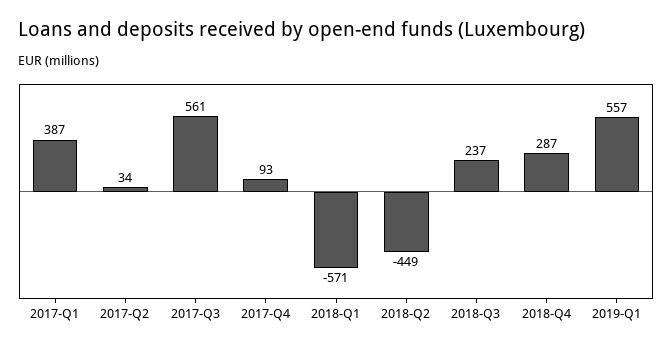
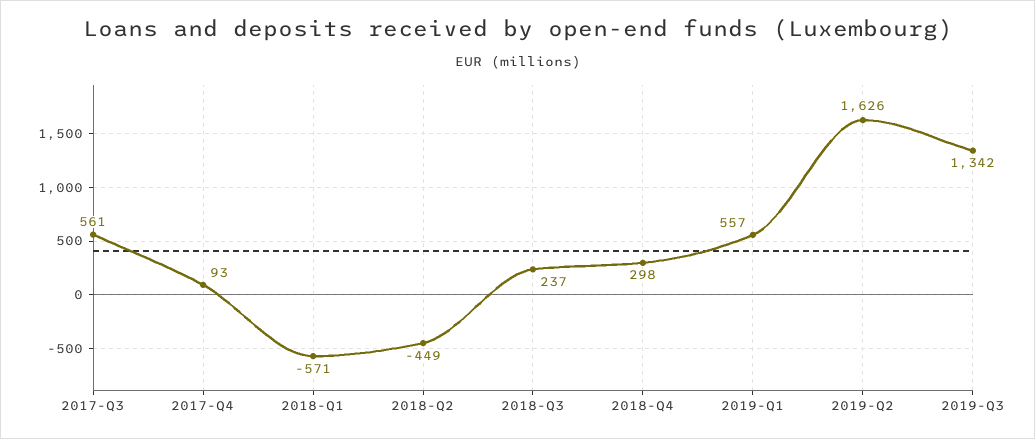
2017-Q1: 387 -> none
2017-Q2: 34 -> none
2018-Q4: 287 -> 298
2019-Q2: none -> 1626
2019-Q3: none -> 1342

